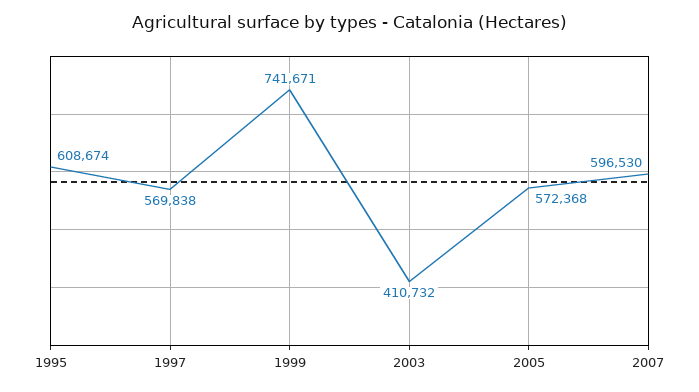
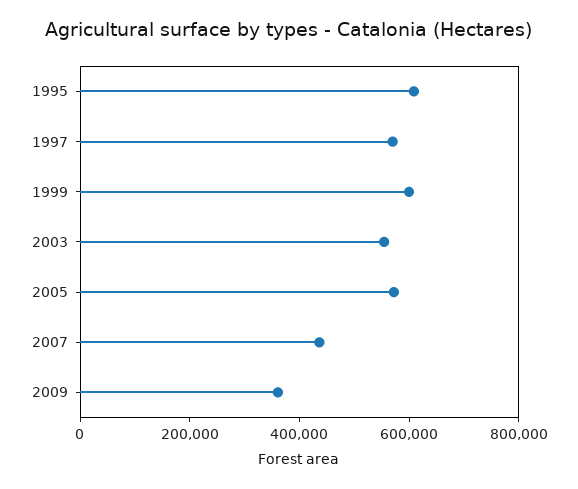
1999: 741671 -> 600000
2003: 410732 -> 550000
2007: 596530 -> 450000
2009: none -> 350000

